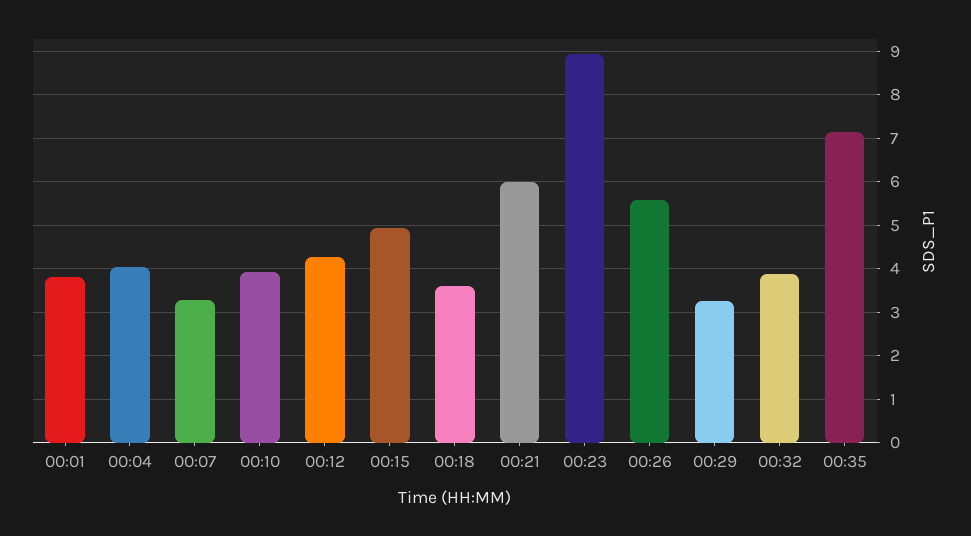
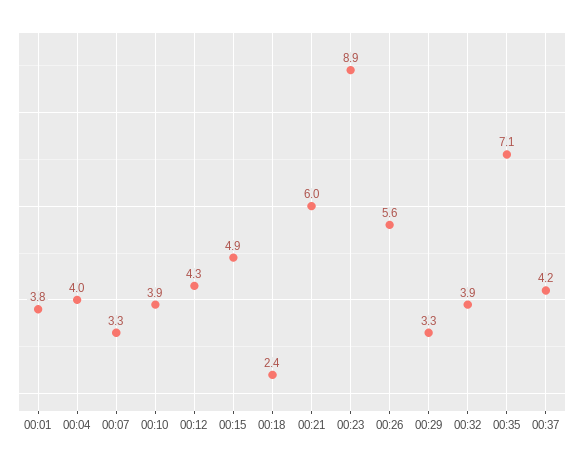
00:18: 3.6 -> 2.4
00:37: none -> 4.2

